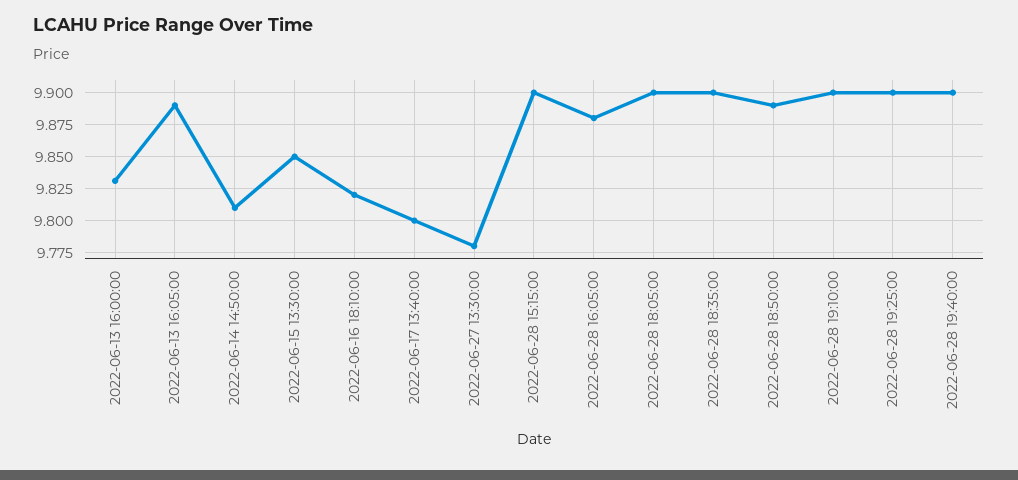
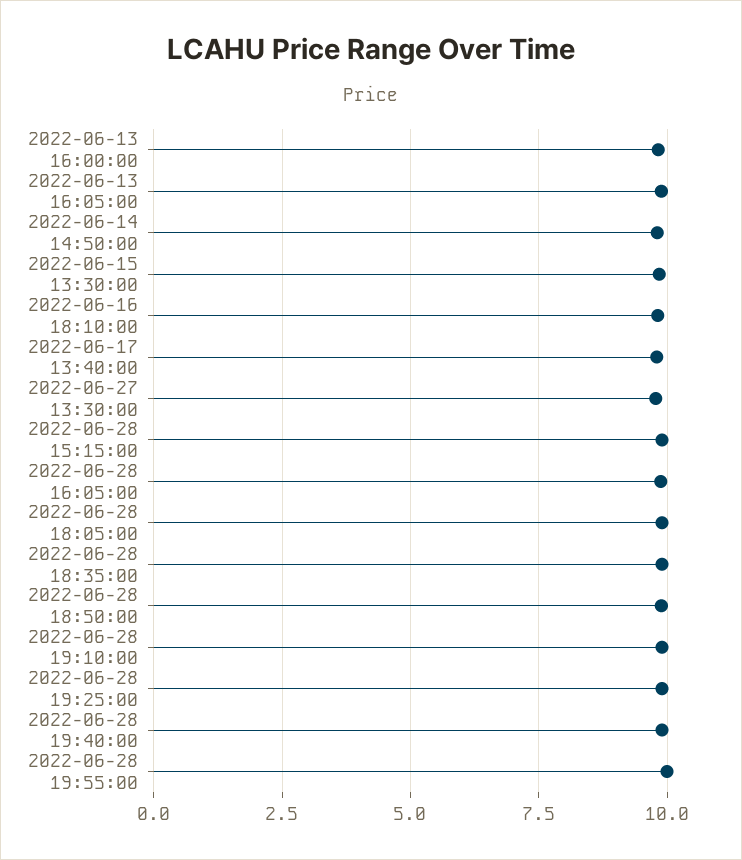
2022-06-28 19:55:00: none -> 10

